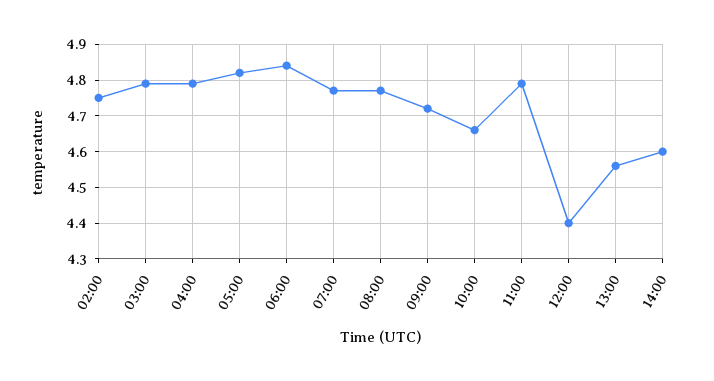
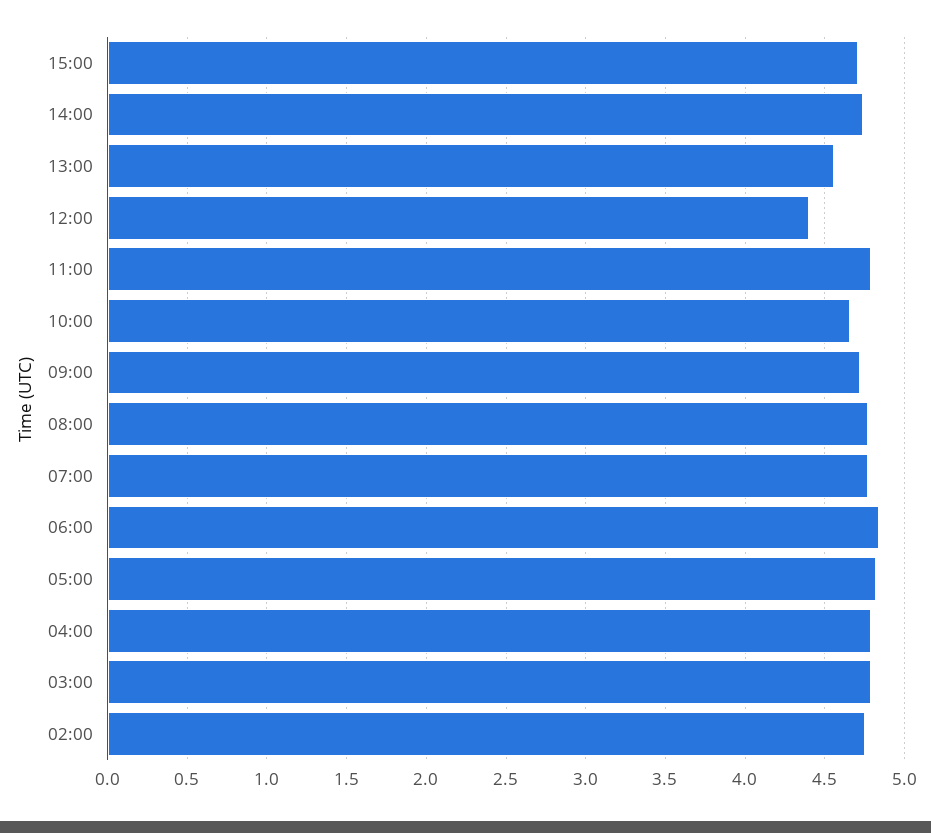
14:00: 4.6 -> 4.75
15:00: none -> 4.7

